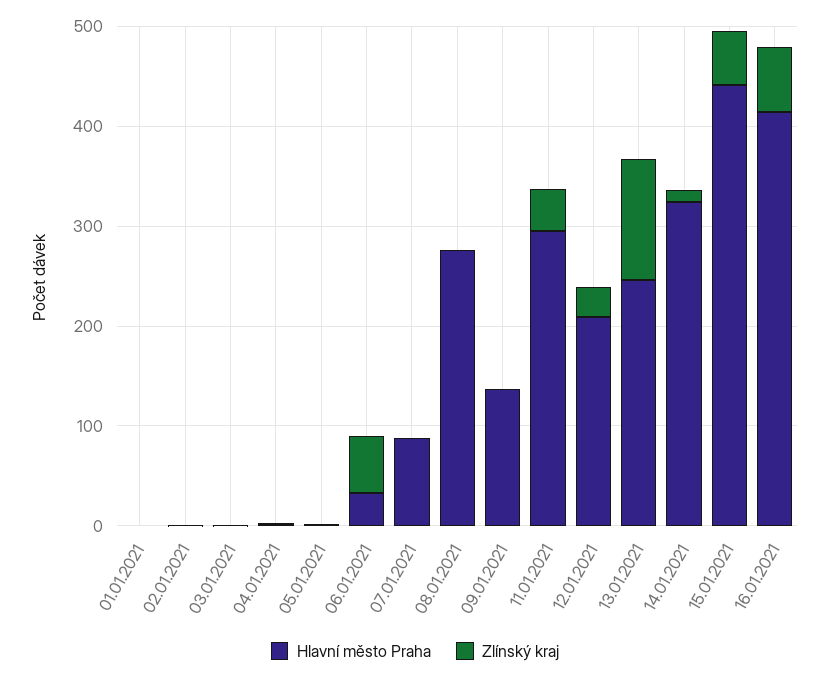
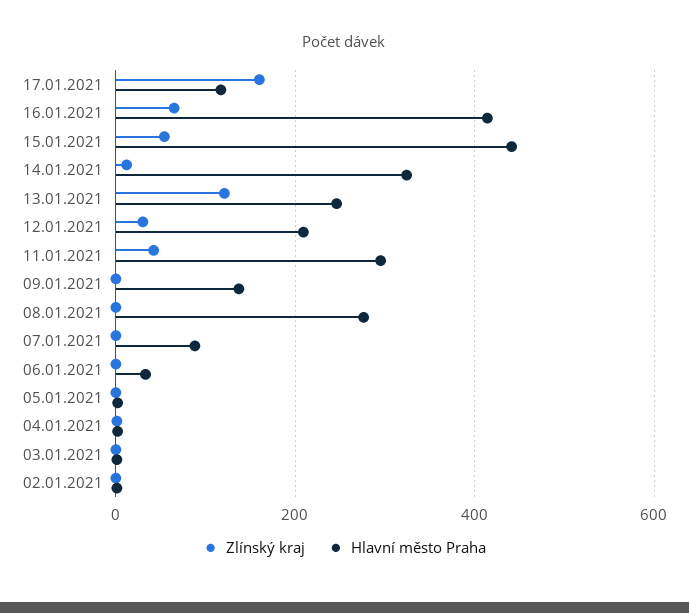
Hlavní město Praha, 01.01.2021: 0 -> none
Zlínský kraj, 01.01.2021: 0 -> none
Zlínský kraj, 06.01.2021: 60 -> 0
Zlínský kraj, 17.01.2021: none -> 160
Hlavní město Praha, 17.01.2021: none -> 120

